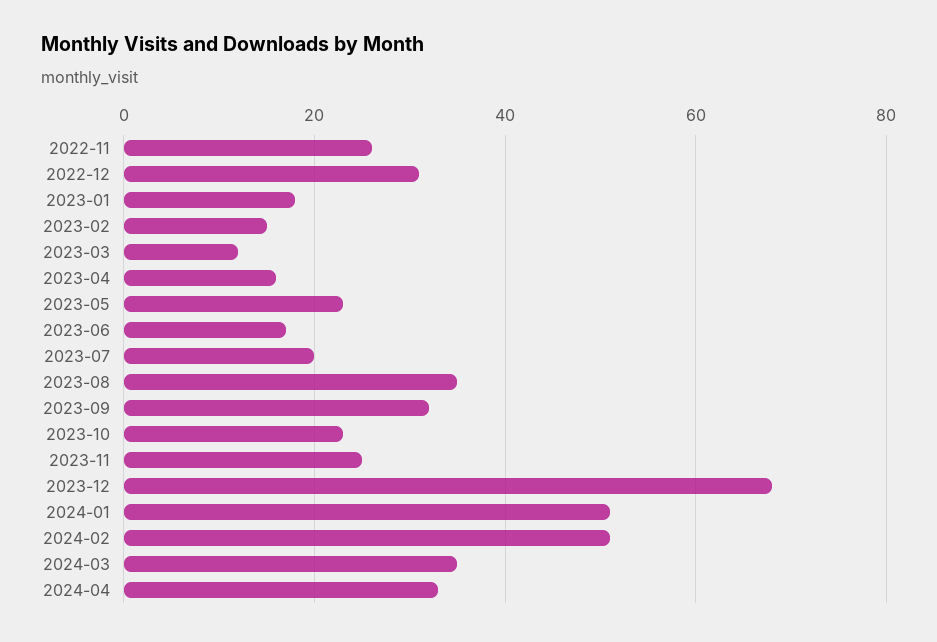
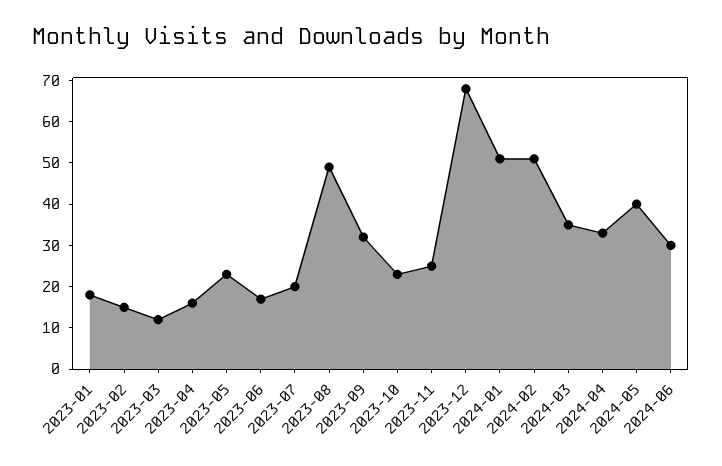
2022-11: 25 -> none
2022-12: 30 -> none
2023-08: 35 -> 50
2024-05: none -> 40
2024-06: none -> 30

